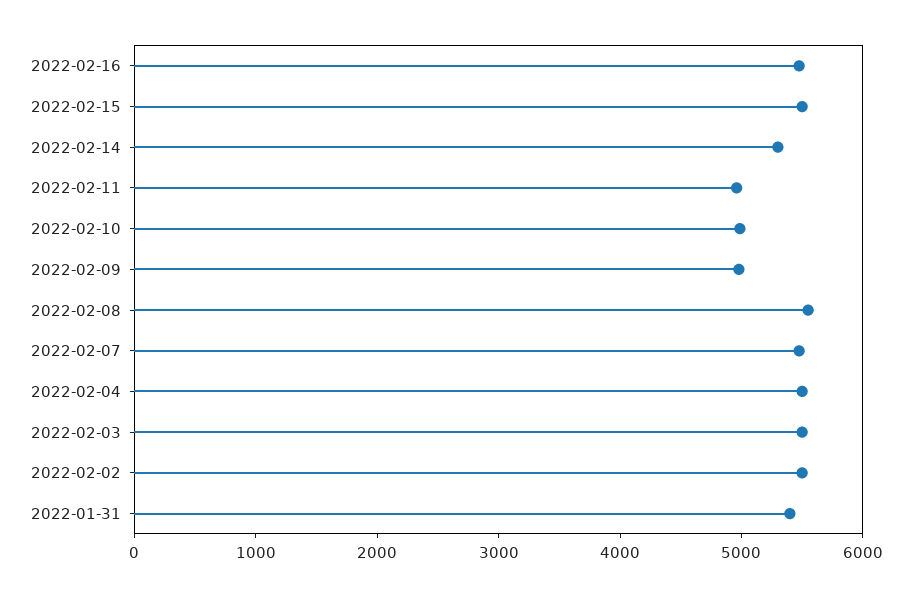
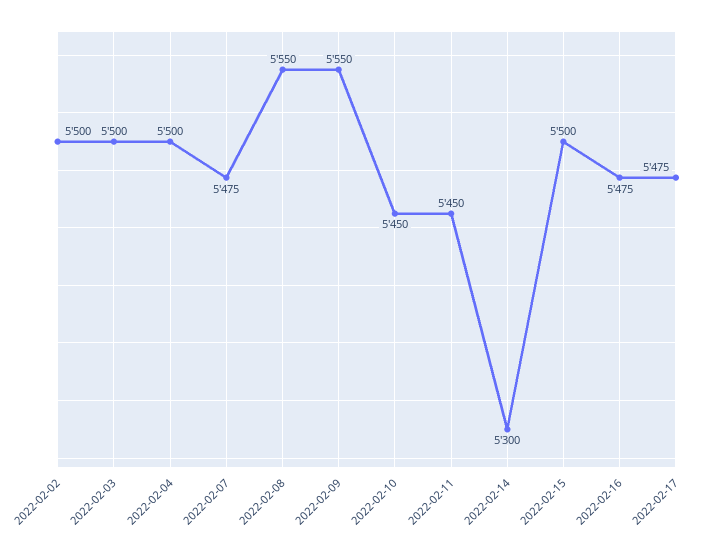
2022-02-11: 5000 -> 5450
2022-02-10: 5000 -> 5450
2022-02-09: 5000 -> 5550
2022-01-31: 5400 -> none
2022-02-17: none -> 5475

